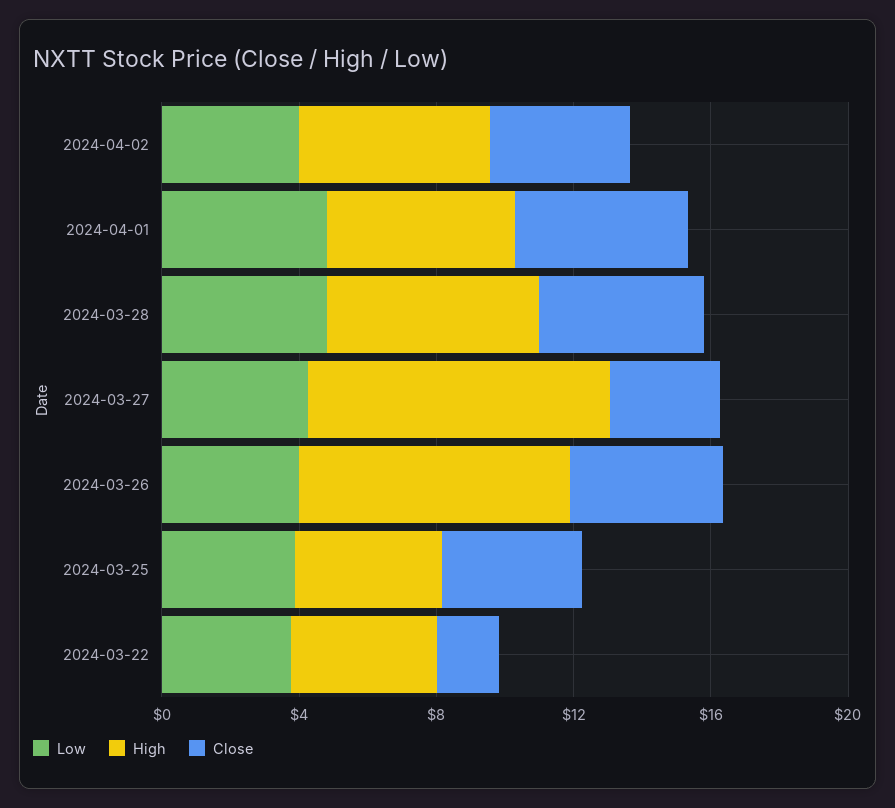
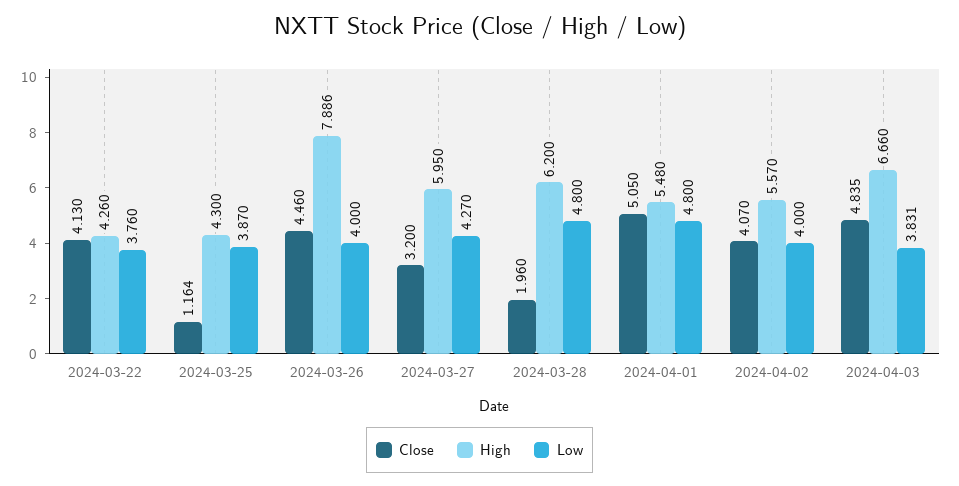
Close, 2024-03-28: 5 -> 1.96
High, 2024-03-27: 9 -> 5.95
Close, 2024-03-25: 4 -> 1.164
Close, 2024-03-22: 2 -> 4.13
Close, 2024-04-03: none -> 4.835
High, 2024-04-03: none -> 6.66
Low, 2024-04-03: none -> 3.831

